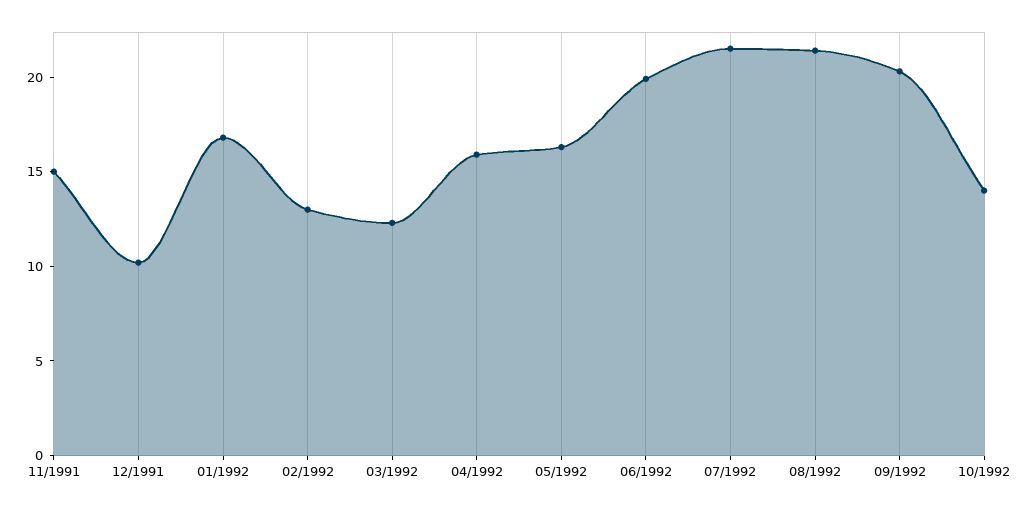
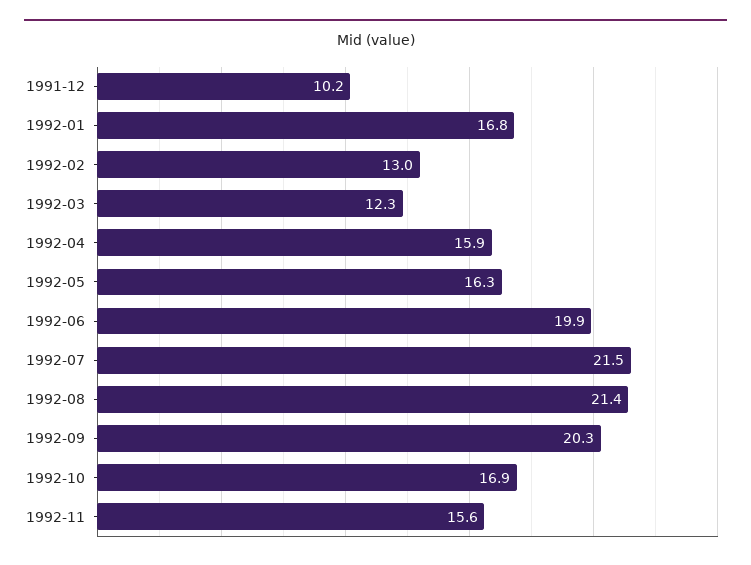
11/1991: 15 -> none
10/1992: 14 -> 16.9
1992-11: none -> 15.6

